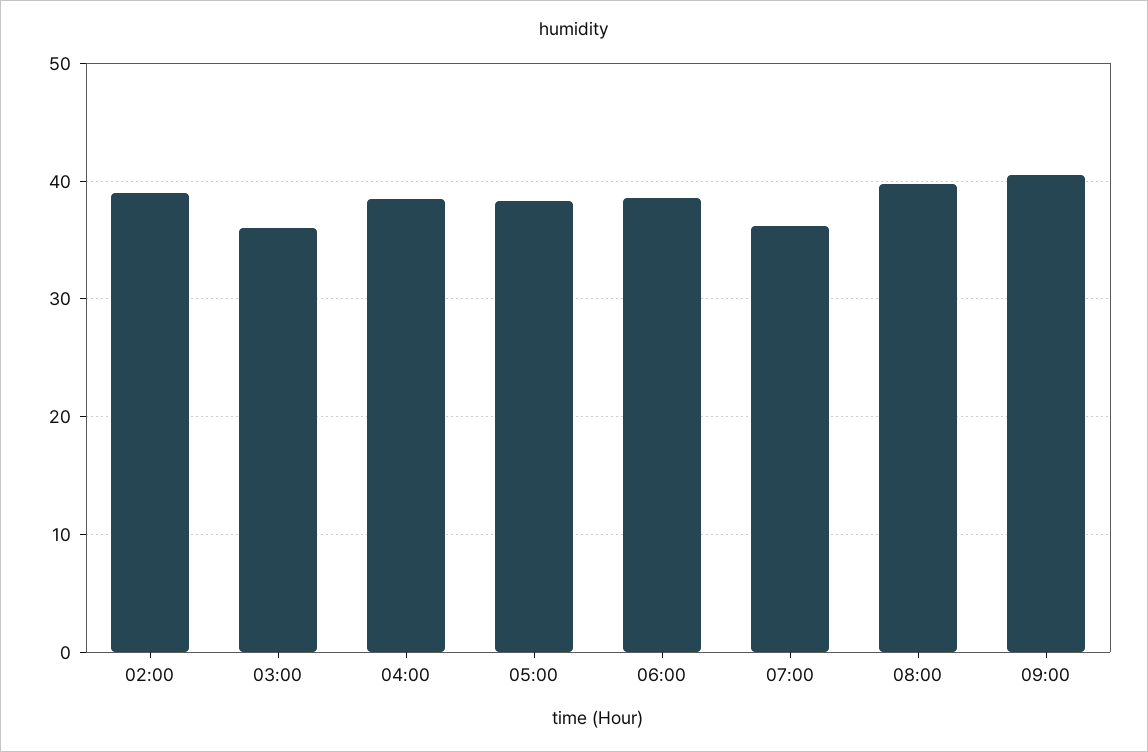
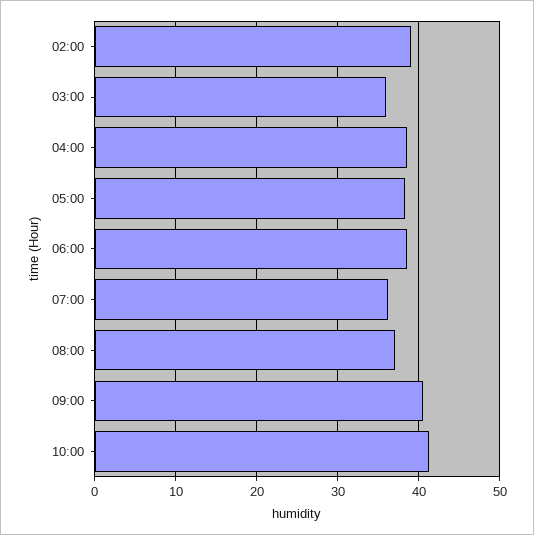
08:00: 40 -> 37
10:00: none -> 41

